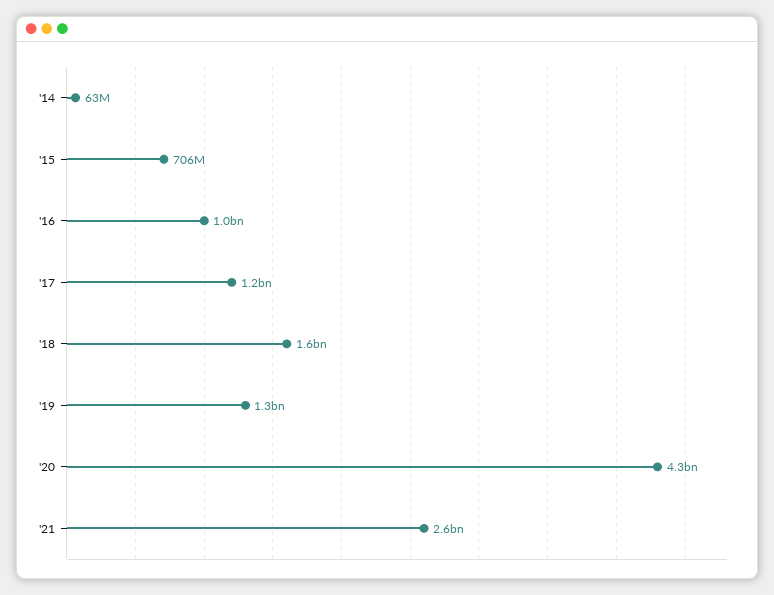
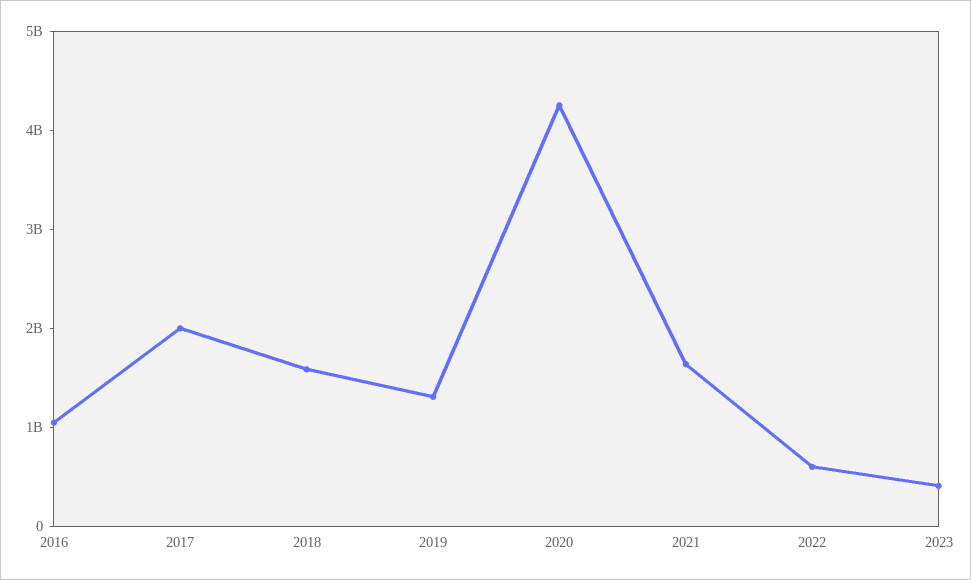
'14: 63000000 -> none
'15: 706000000 -> none
'17: 1200000000 -> 2000000000
'21: 2600000000 -> 1600000000
2022: none -> 600000000
2023: none -> 400000000

